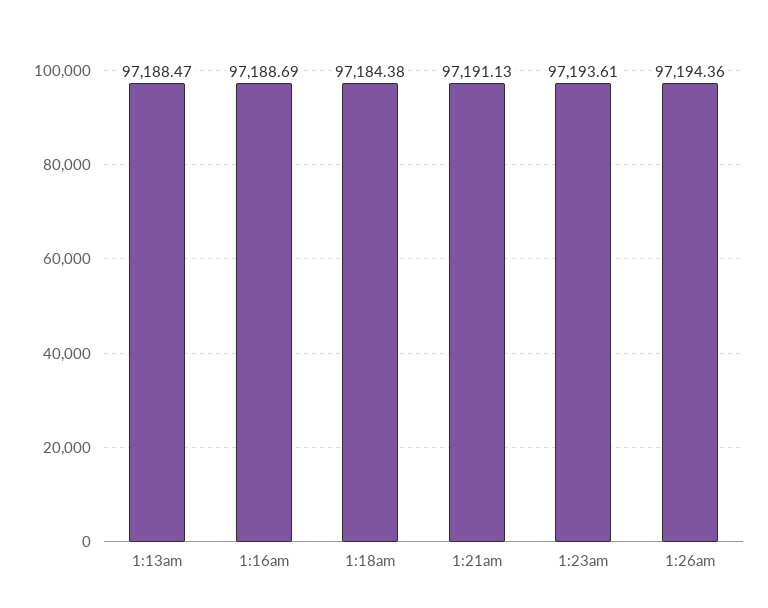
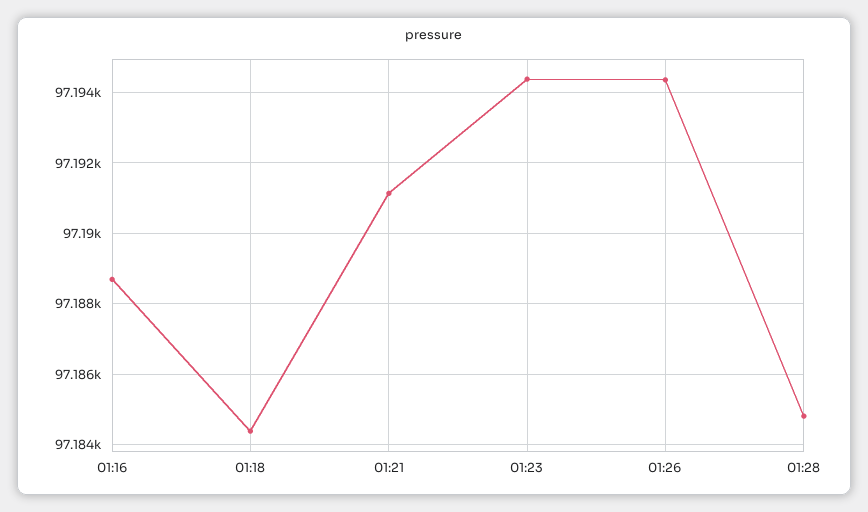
1:13am: 97188.47 -> none
1:23am: 97193.61 -> 97194.4
01:28: none -> 97184.8

